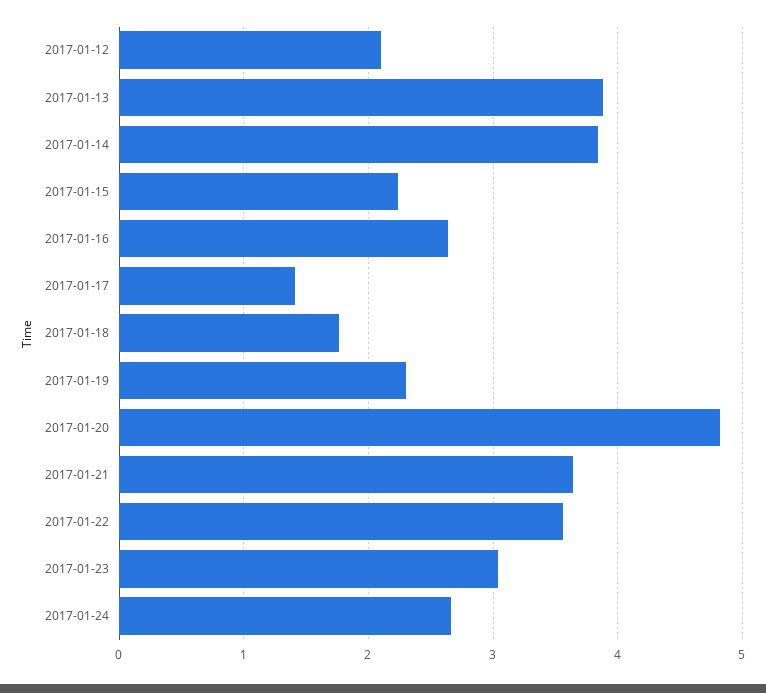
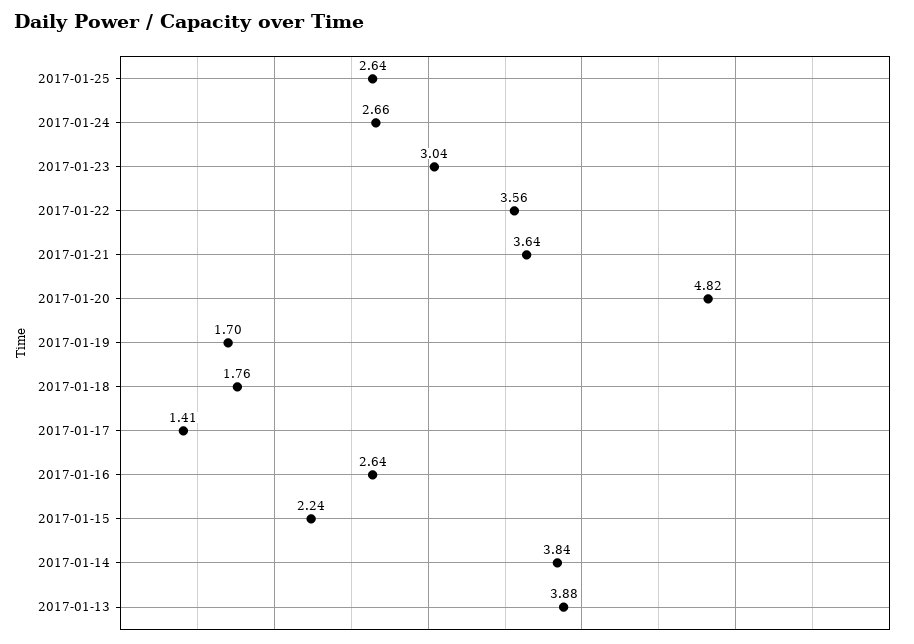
2017-01-12: 2.1 -> none
2017-01-19: 2.3 -> 1.7
2017-01-25: none -> 2.64

